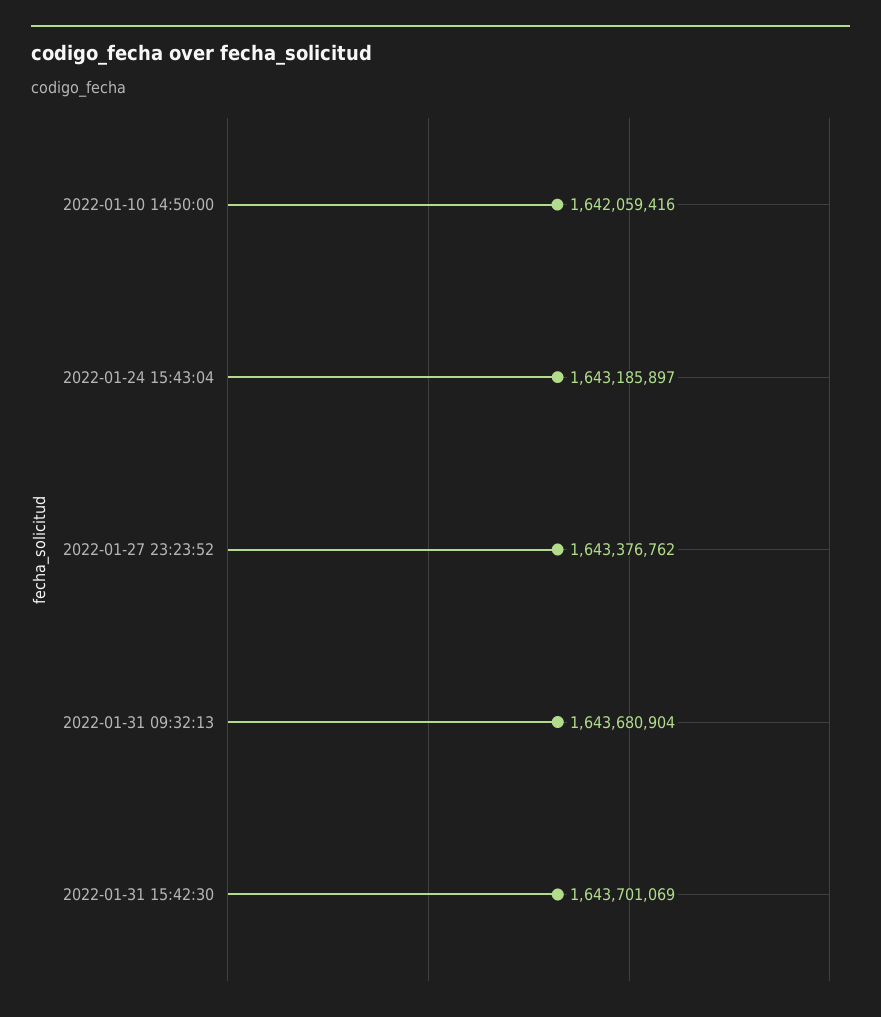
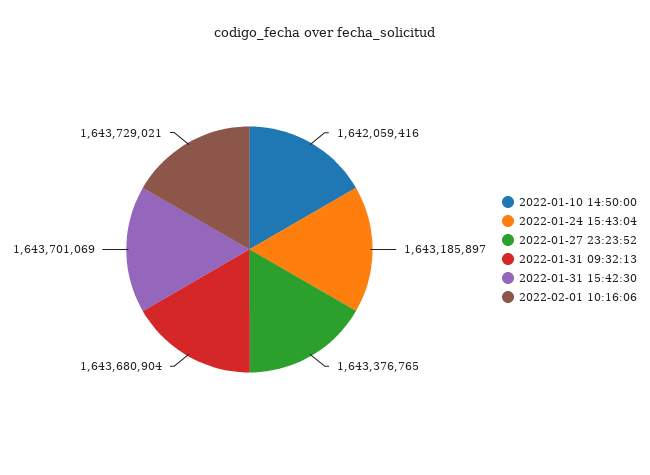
2022-01-27 23:23:52: 1643376762 -> 1643376765
2022-02-01 10:16:06: none -> 1643729021

